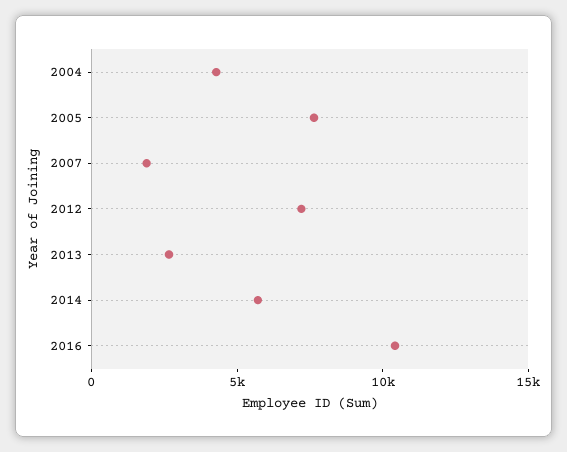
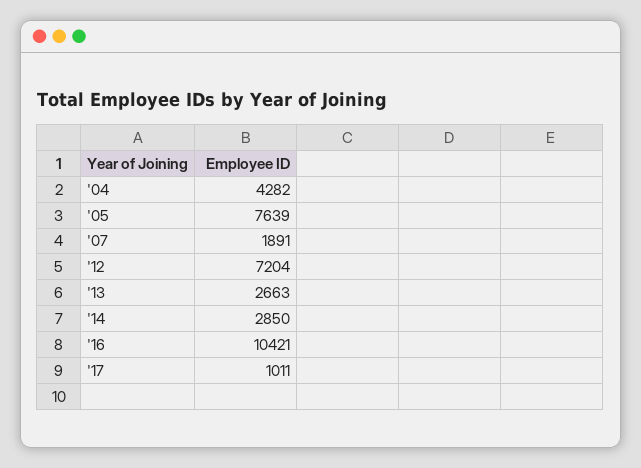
2014: 6000 -> 2850
'17: none -> 1011

